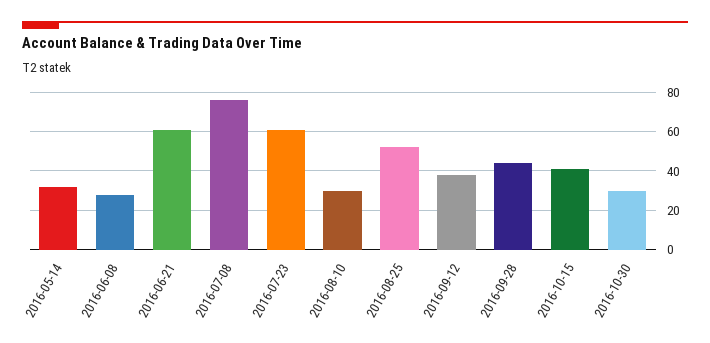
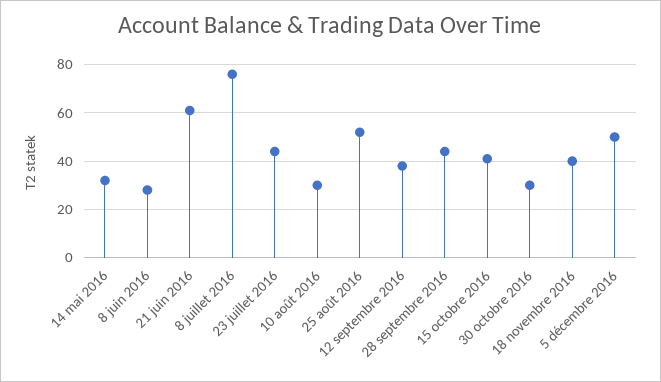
2016-07-23: 60 -> 45
18 novembre 2016: none -> 40
5 décembre 2016: none -> 50

